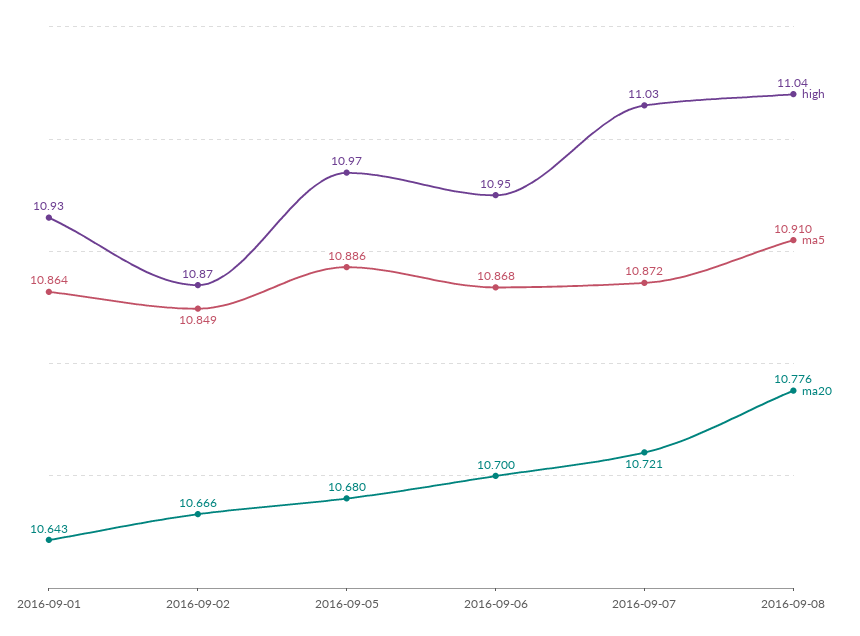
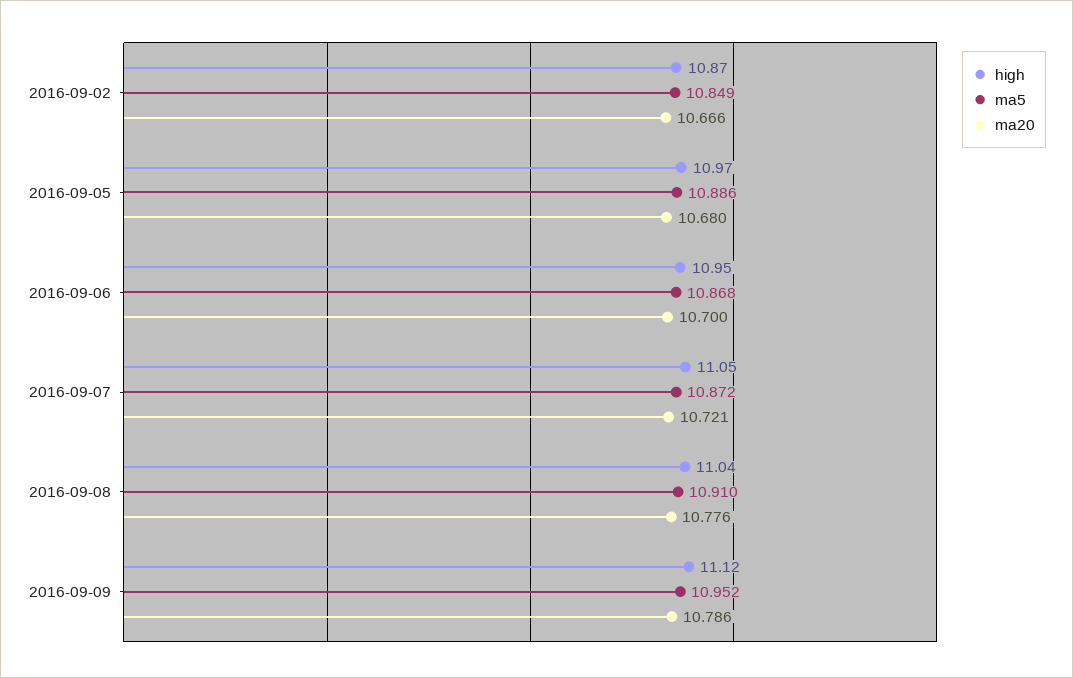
high, 2016-09-01: 10.93 -> none
ma5, 2016-09-01: 10.864 -> none
ma20, 2016-09-01: 10.643 -> none
high, 2016-09-07: 11.03 -> 11.05
high, 2016-09-09: none -> 11.12
ma5, 2016-09-09: none -> 10.952
ma20, 2016-09-09: none -> 10.786

